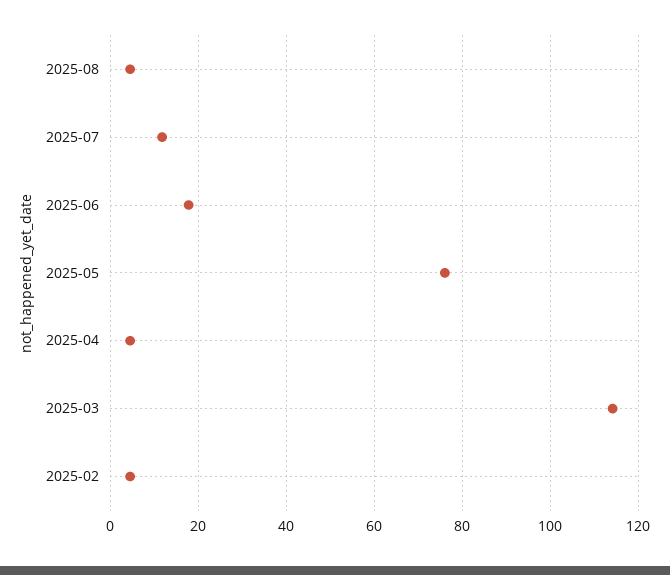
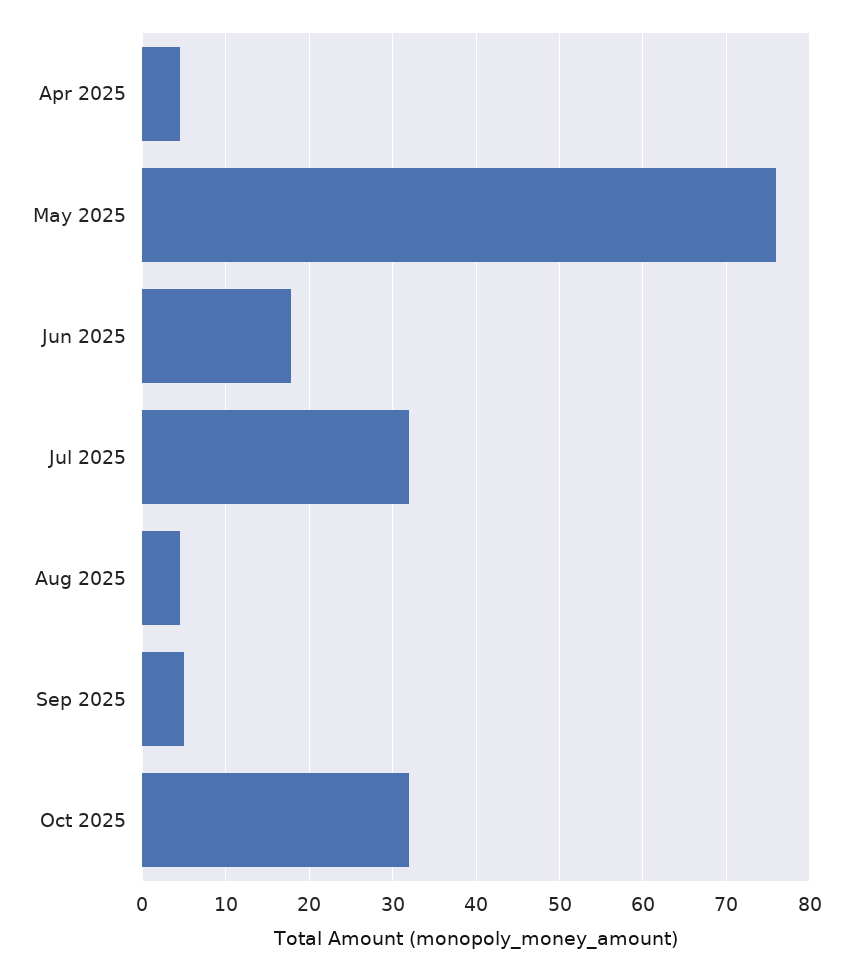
2025-07: 12 -> 32
2025-03: 114 -> none
2025-02: 4 -> none
Sep 2025: none -> 5
Oct 2025: none -> 32

